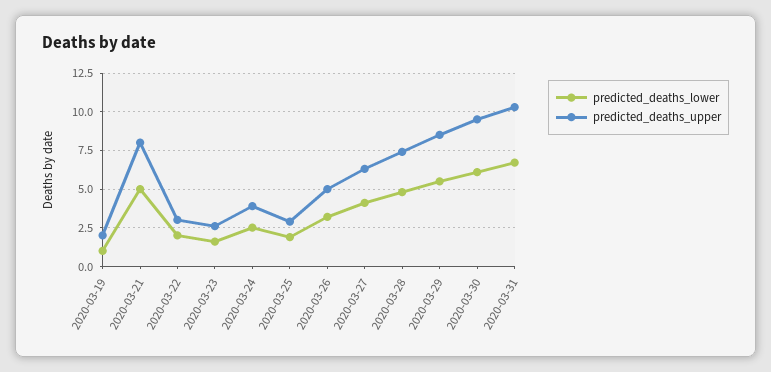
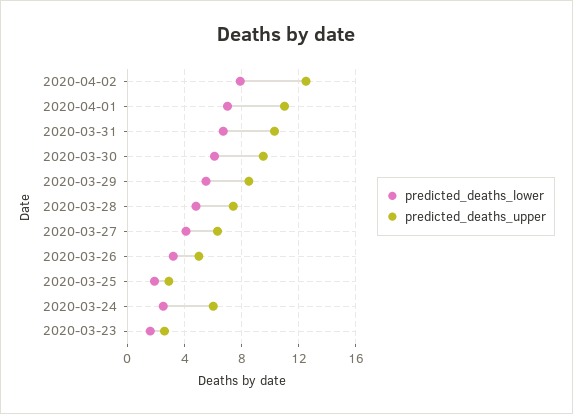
predicted_deaths_lower, 2020-03-19: 1 -> none
predicted_deaths_upper, 2020-03-19: 2 -> none
predicted_deaths_lower, 2020-03-21: 5 -> none
predicted_deaths_upper, 2020-03-21: 8 -> none
predicted_deaths_lower, 2020-03-22: 2 -> none
predicted_deaths_upper, 2020-03-22: 3 -> none
predicted_deaths_upper, 2020-03-24: 4 -> 6
predicted_deaths_lower, 2020-04-02: none -> 8
predicted_deaths_upper, 2020-04-02: none -> 12.5
predicted_deaths_lower, 2020-04-01: none -> 7
predicted_deaths_upper, 2020-04-01: none -> 11

